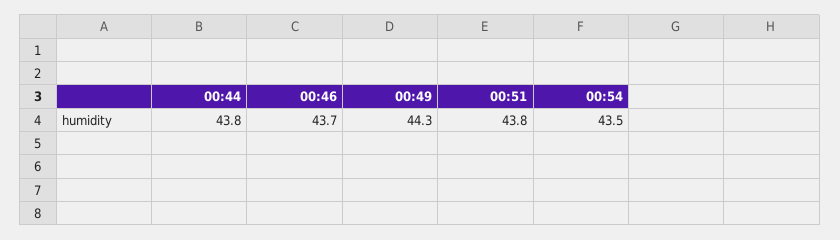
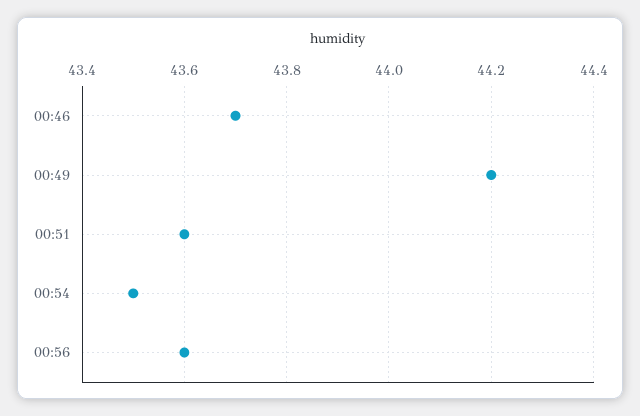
00:44: 43.8 -> none
00:49: 44.3 -> 44.2
00:51: 43.8 -> 43.6
00:56: none -> 43.6

